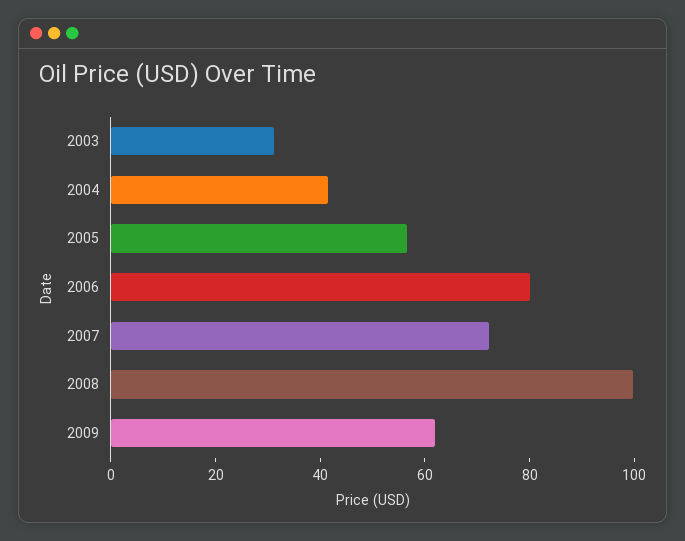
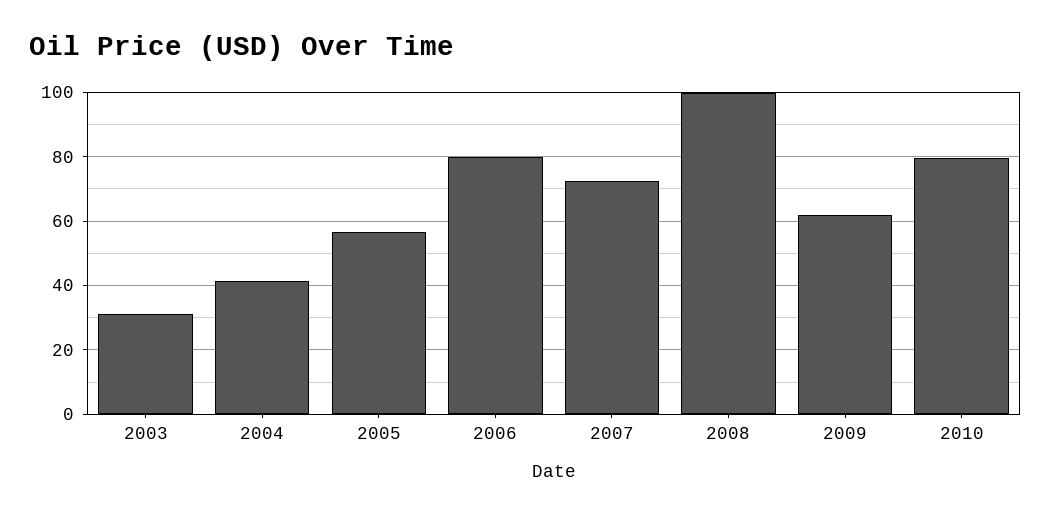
2010: none -> 80

